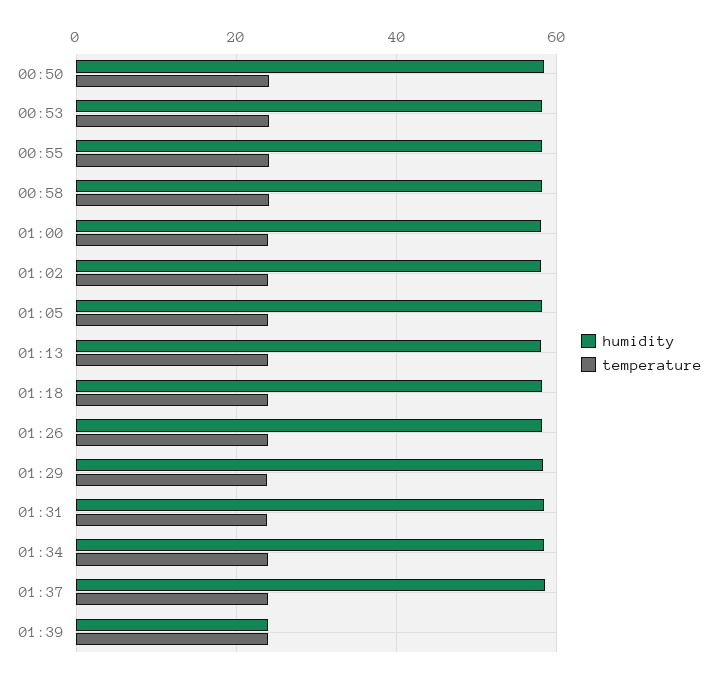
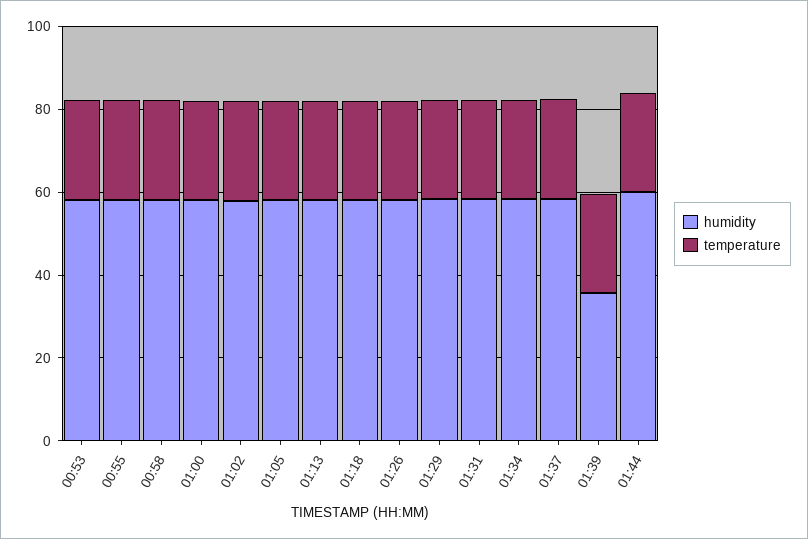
humidity, 00:50: 58 -> none
temperature, 00:50: 24 -> none
humidity, 01:39: 24 -> 35
humidity, 01:44: none -> 60
temperature, 01:44: none -> 25

